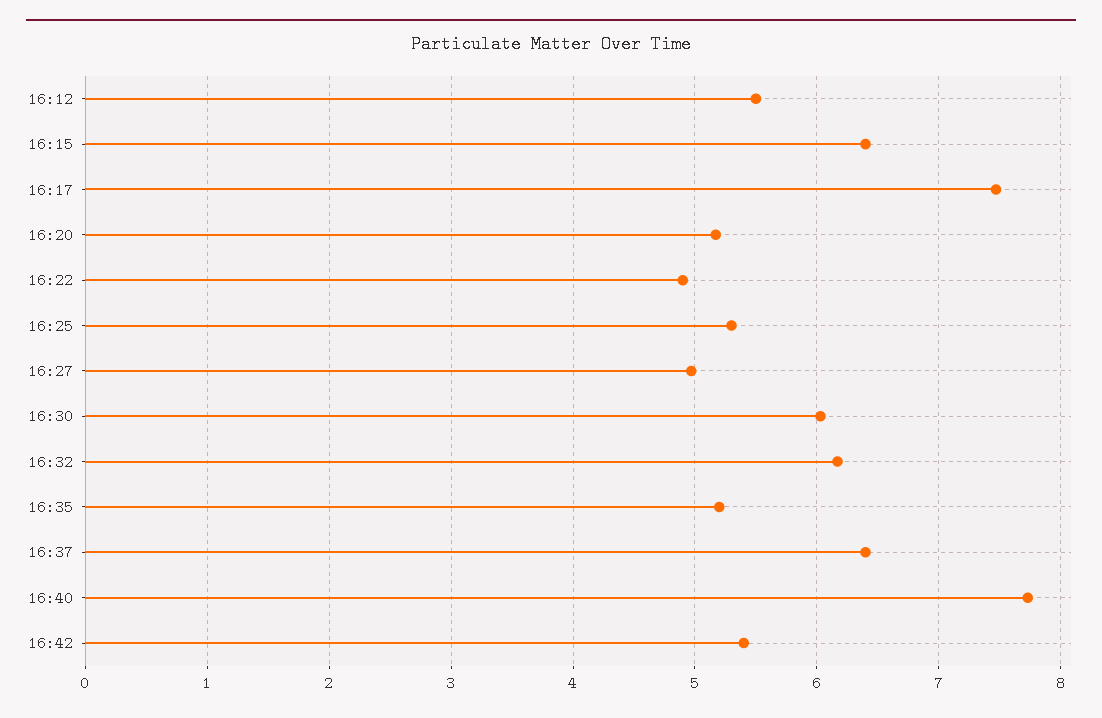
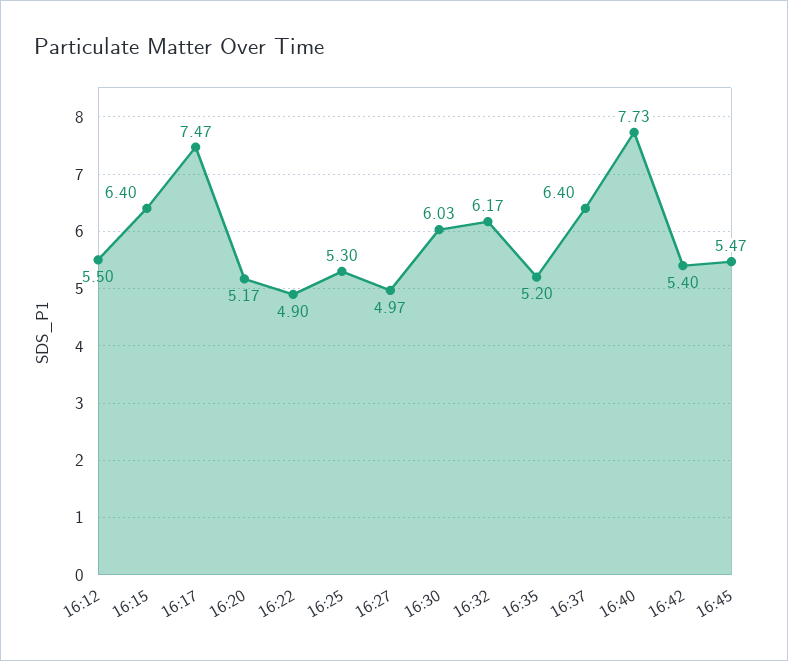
16:45: none -> 5.47

